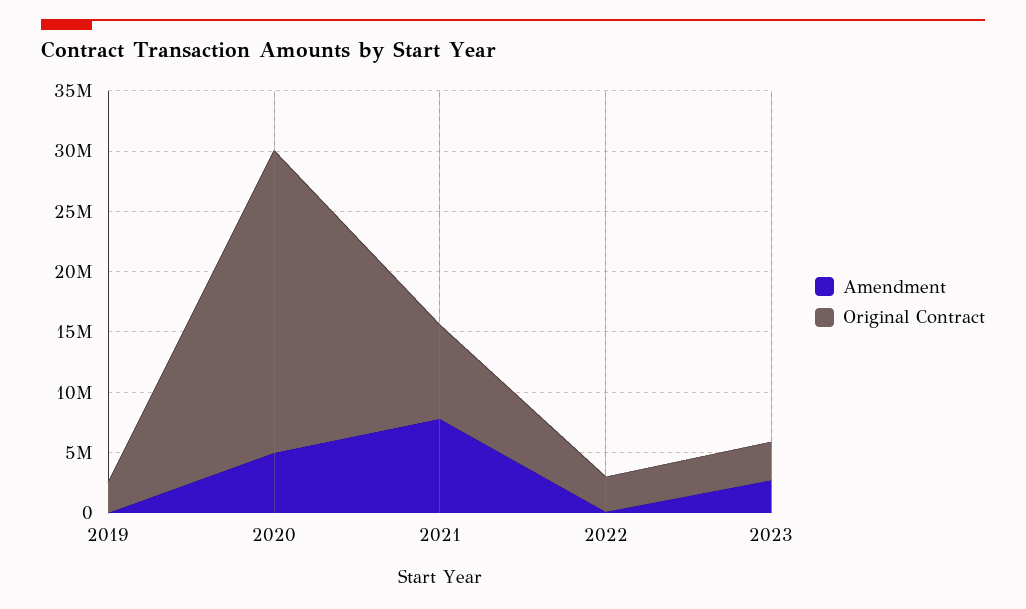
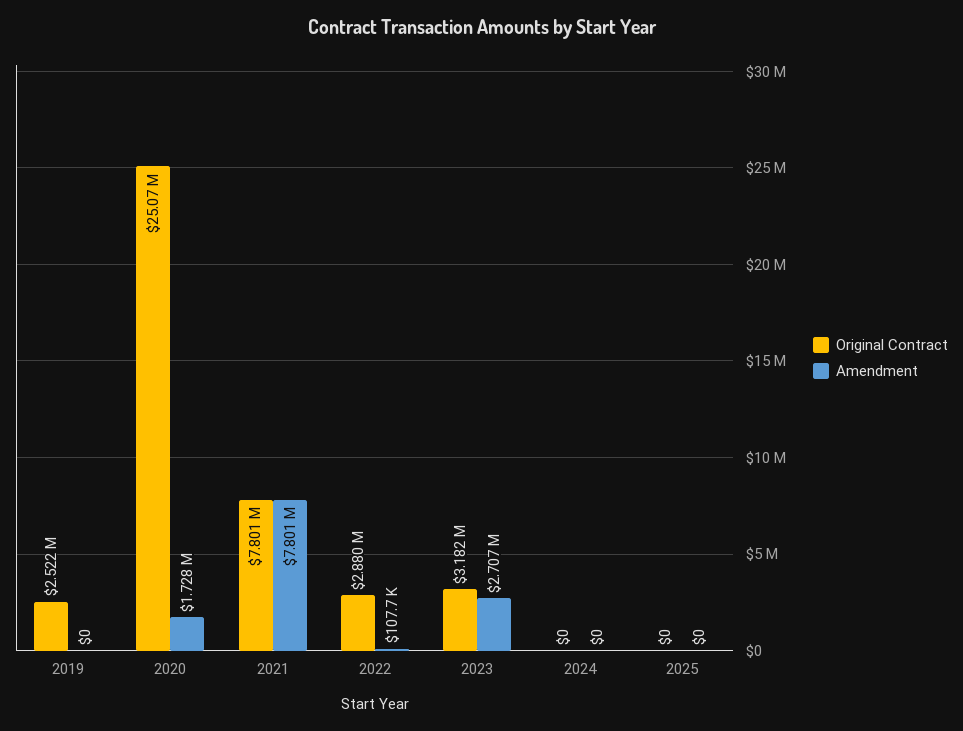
Amendment, 2020: 5000000 -> 1728000
Original Contract, 2024: none -> 0
Amendment, 2024: none -> 0
Original Contract, 2025: none -> 0
Amendment, 2025: none -> 0

